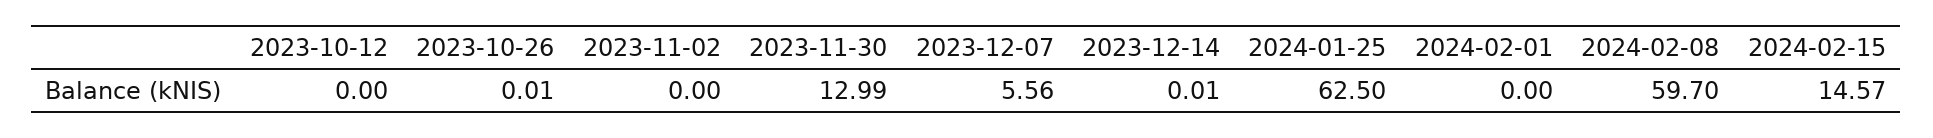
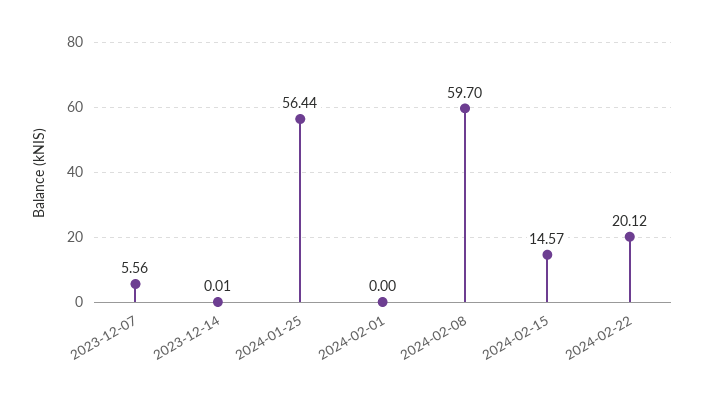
2023-10-12: 0 -> none
2023-10-26: 0.01 -> none
2023-11-02: 0 -> none
2023-11-30: 12.99 -> none
2024-01-25: 62.5 -> 56.44
2024-02-22: none -> 20.12

